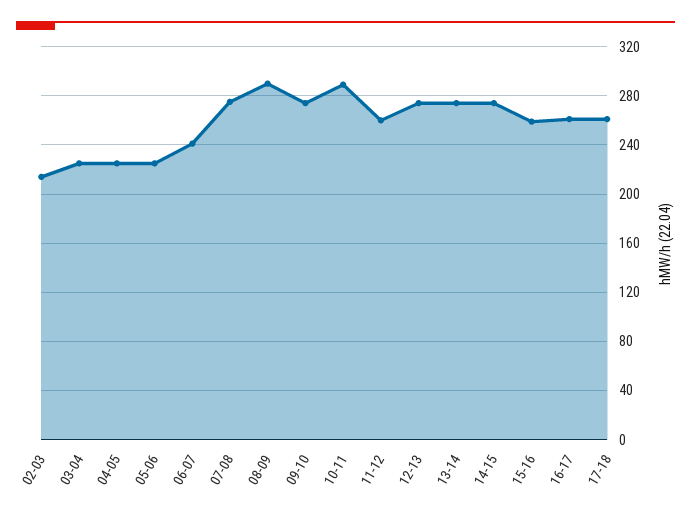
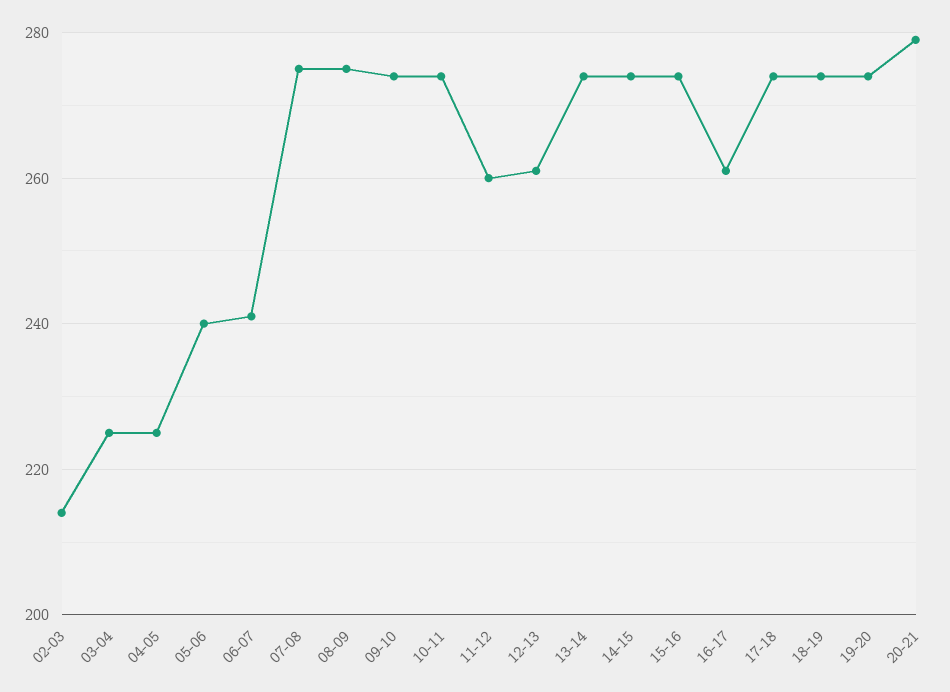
05-06: 225 -> 240
08-09: 290 -> 275
10-11: 290 -> 275
12-13: 275 -> 260
15-16: 260 -> 275
17-18: 260 -> 275
18-19: none -> 275
19-20: none -> 275
20-21: none -> 280

